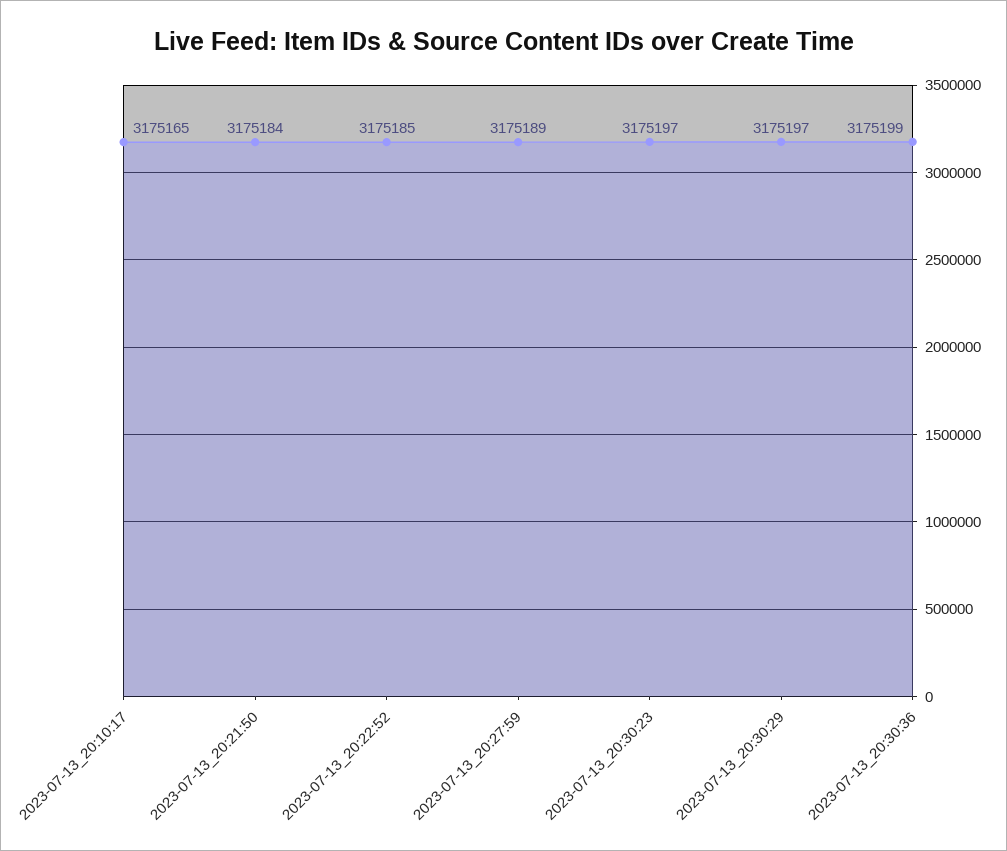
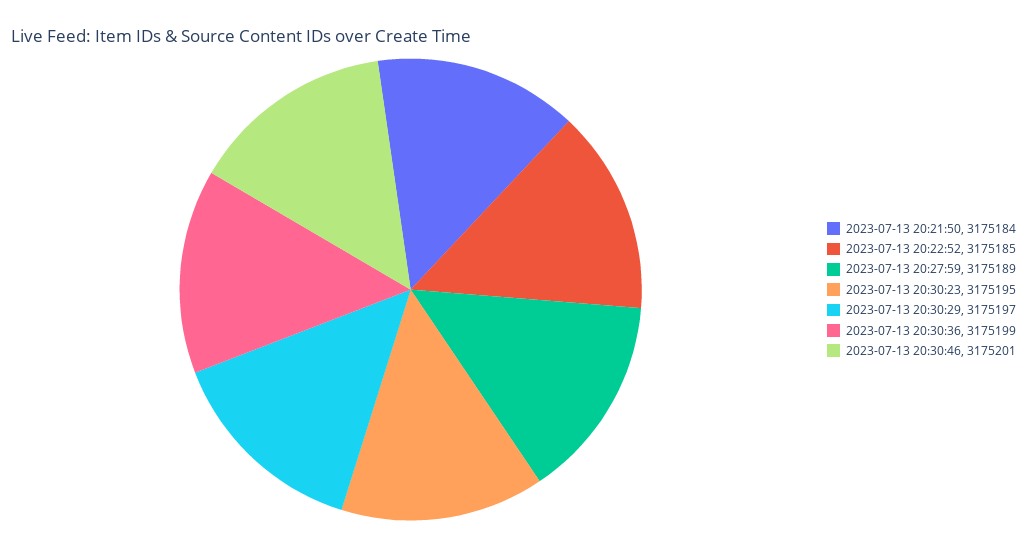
2023-07-13_20:10:17: 3175165 -> none
2023-07-13_20:30:23: 3175197 -> 3175195
2023-07-13 20:30:46: none -> 3175201

